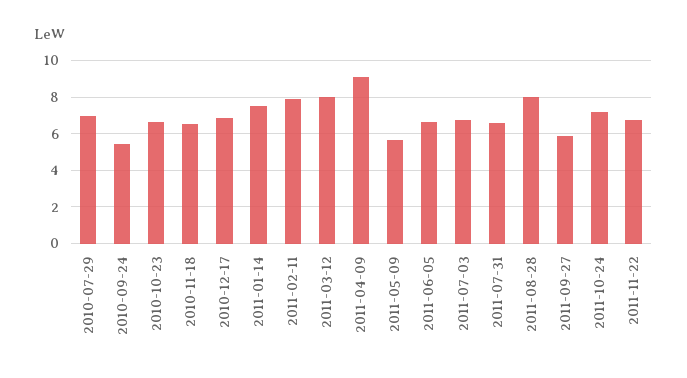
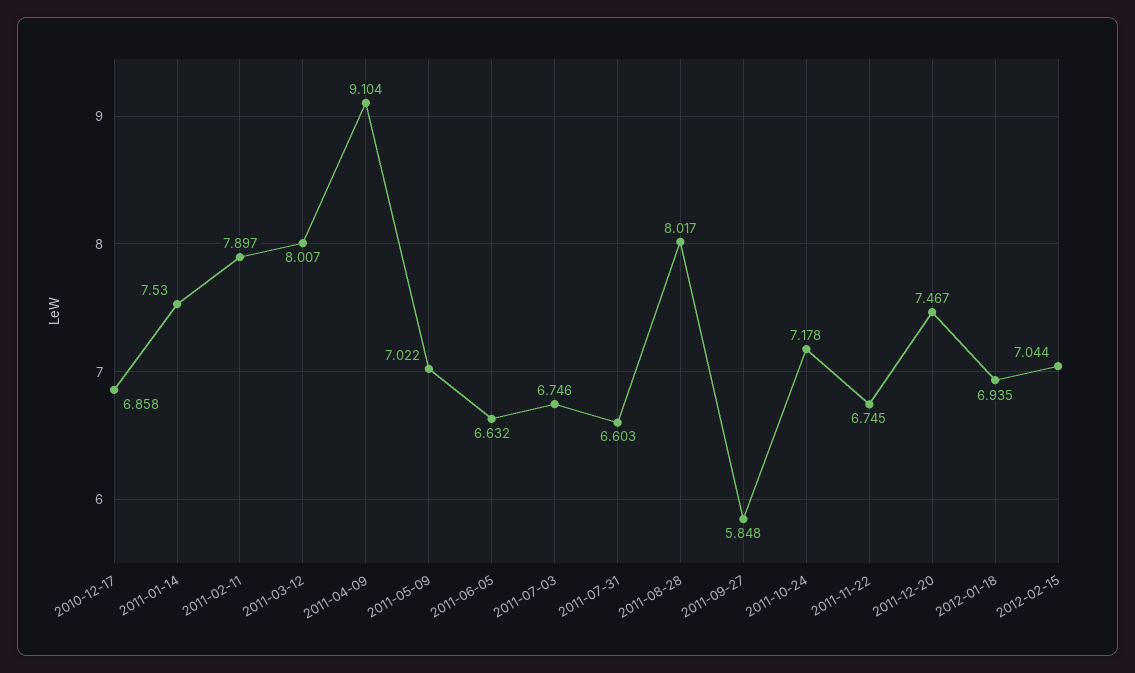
2010-07-29: 7 -> none
2010-09-24: 5.5 -> none
2010-10-23: 6.5 -> none
2010-11-18: 6.5 -> none
2011-05-09: 5.5 -> 7.022
2011-12-20: none -> 7.467
2012-01-18: none -> 6.935
2012-02-15: none -> 7.044

